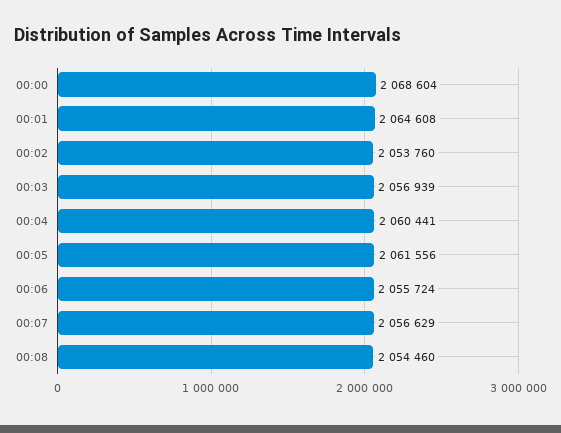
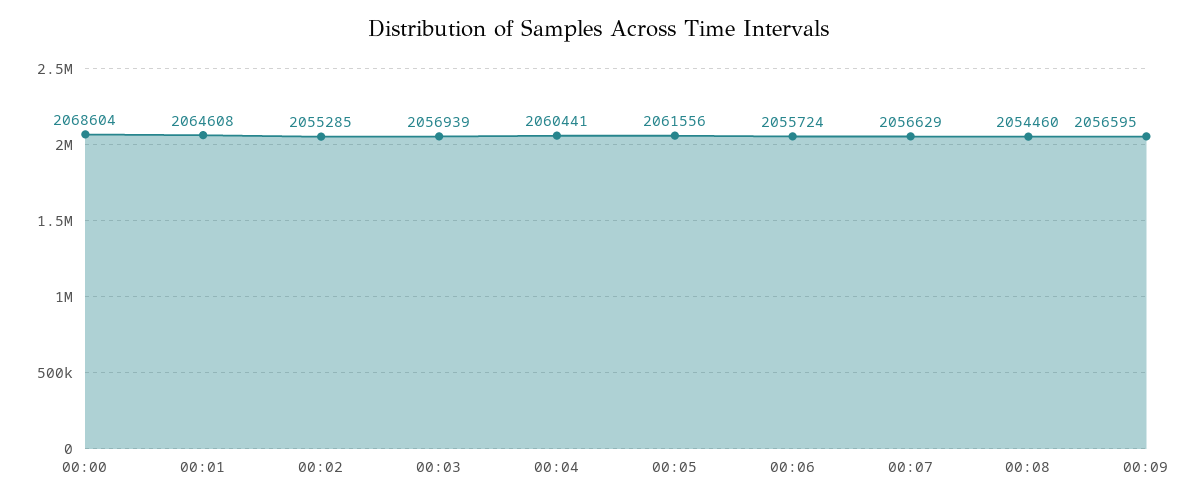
00:02: 2053760 -> 2055285
00:09: none -> 2056595

